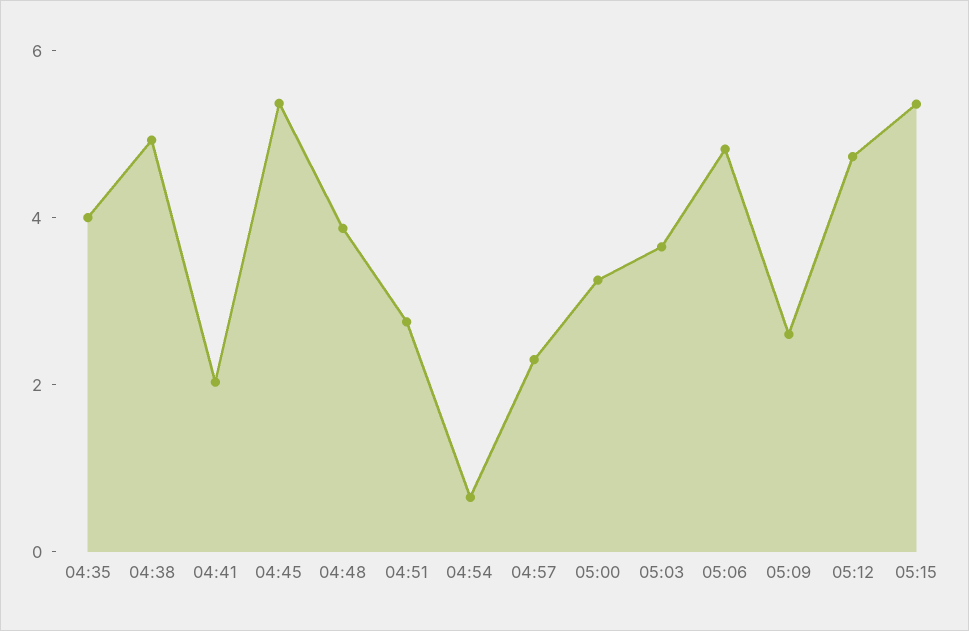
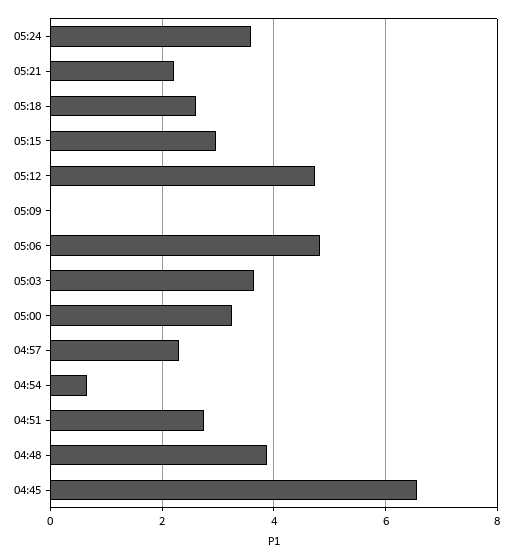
04:35: 4 -> none
04:38: 5 -> none
04:41: 2 -> none
04:45: 5.5 -> 6.6
05:09: 2.5 -> 0
05:15: 5.5 -> 3
05:24: none -> 3.6
05:21: none -> 2.2
05:18: none -> 2.6

